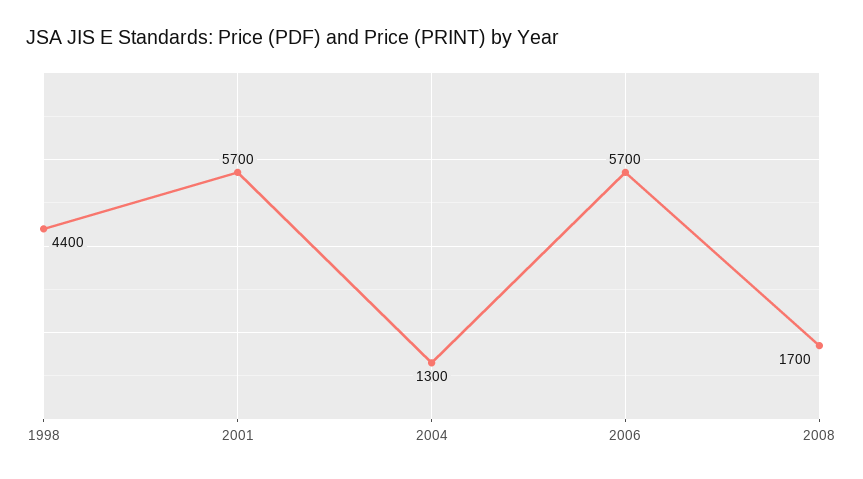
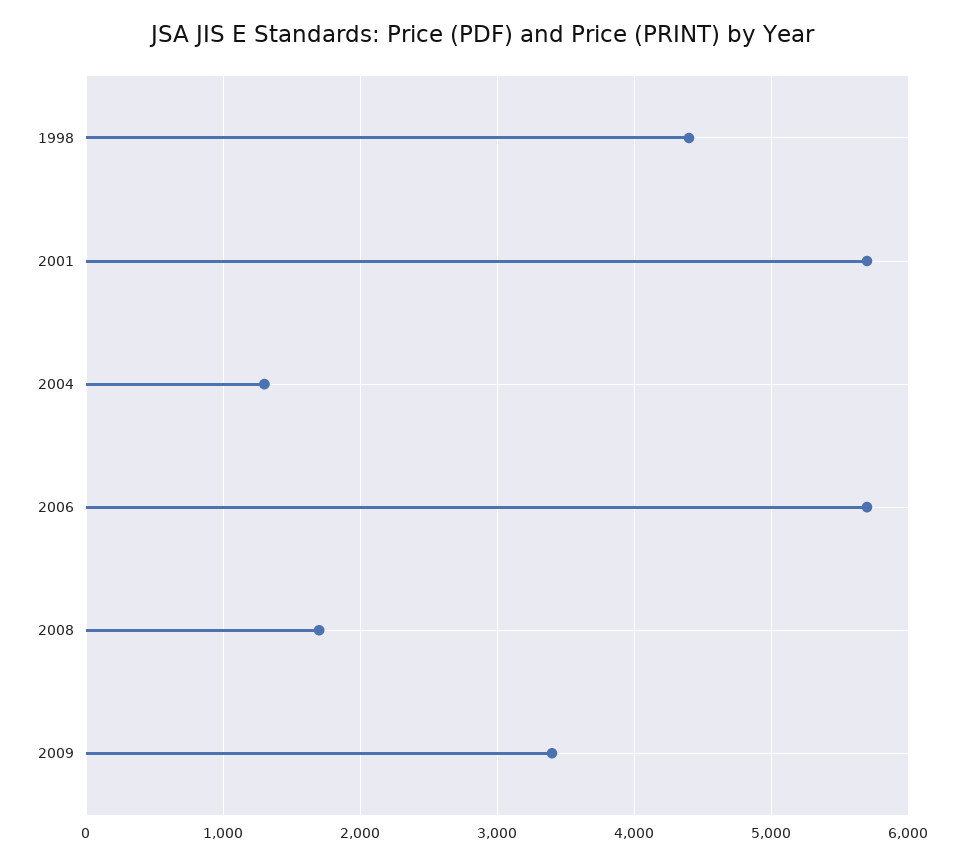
2009: none -> 3400

